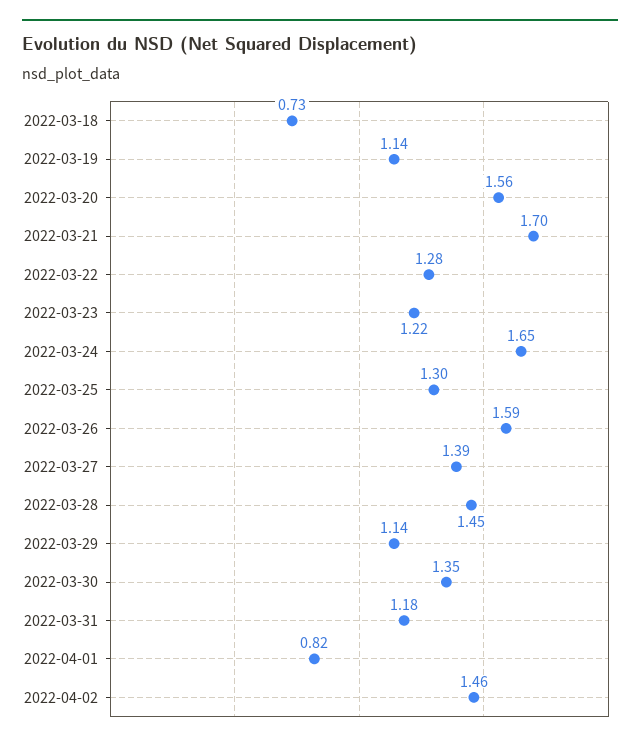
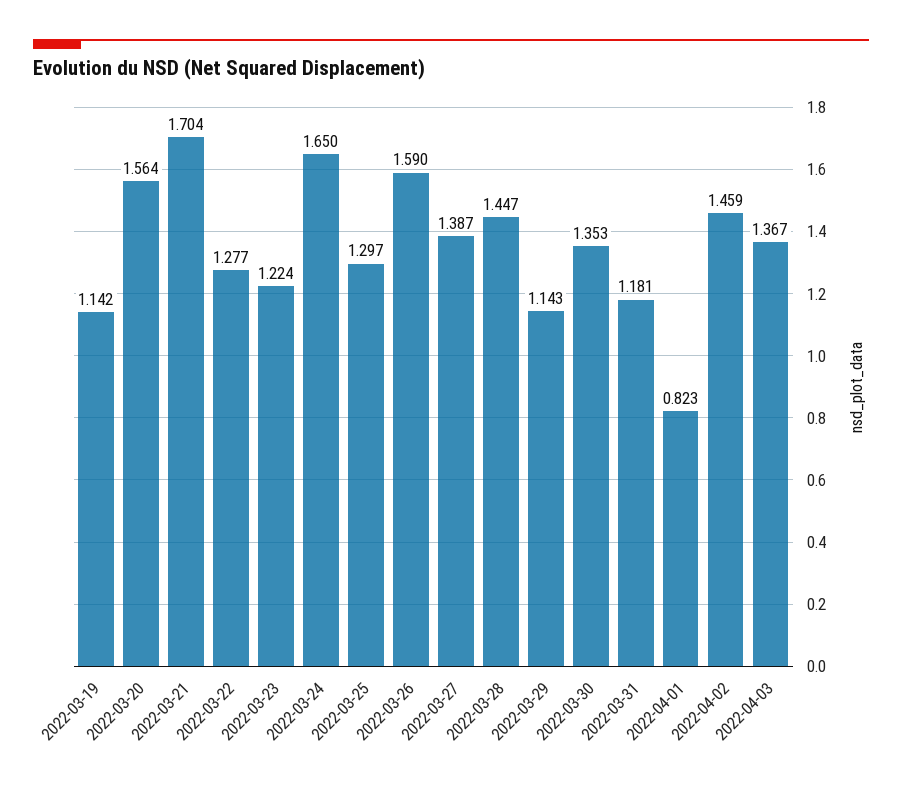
2022-03-18: 0.73 -> none
2022-04-03: none -> 1.367

